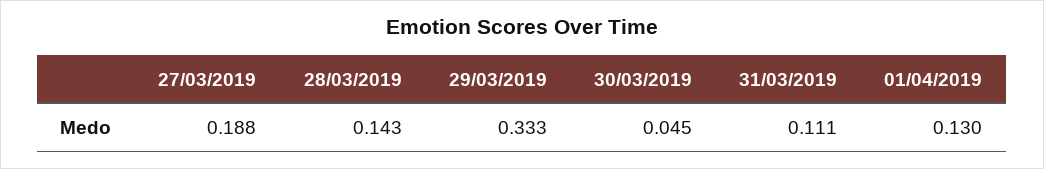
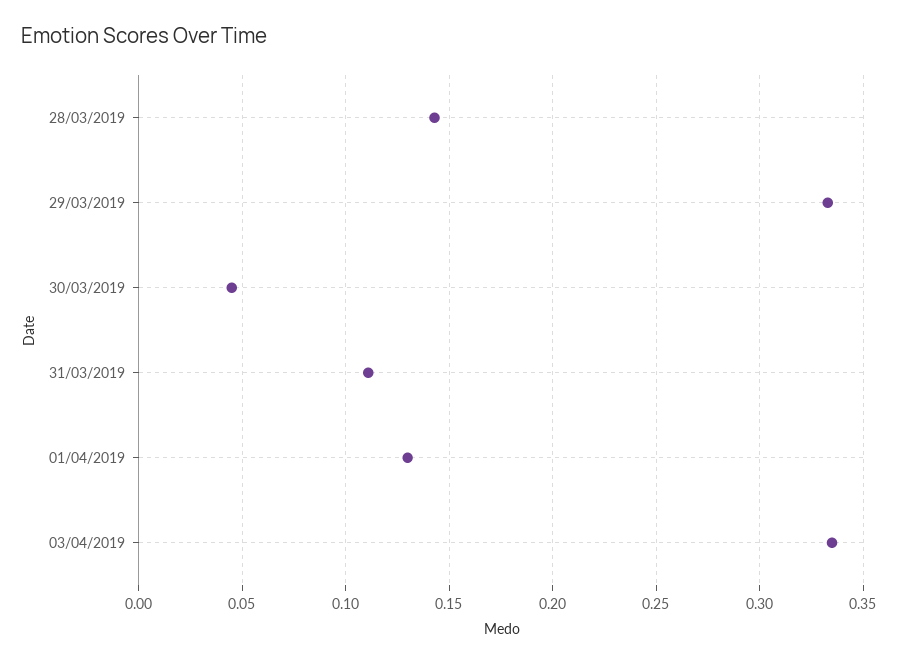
27/03/2019: 0.188 -> none
03/04/2019: none -> 0.335

